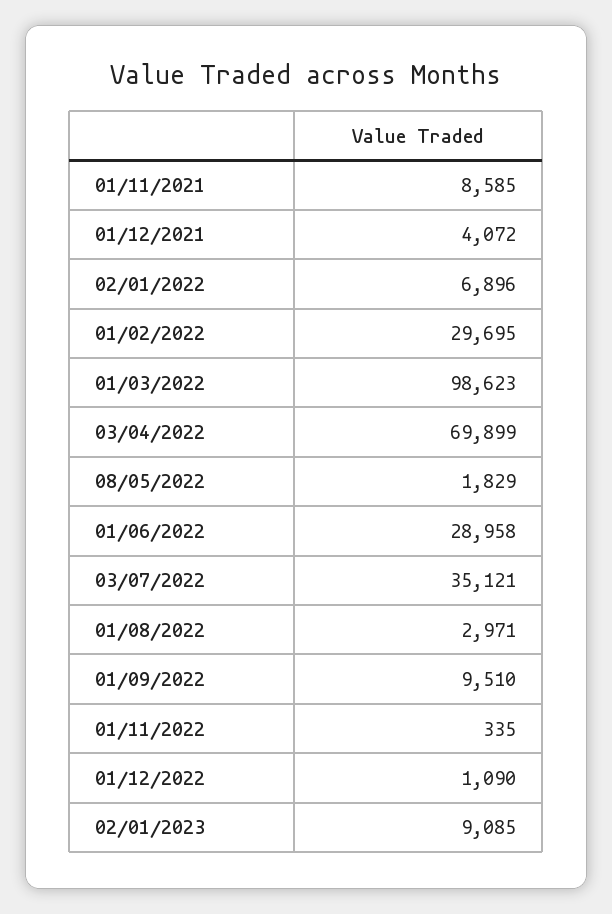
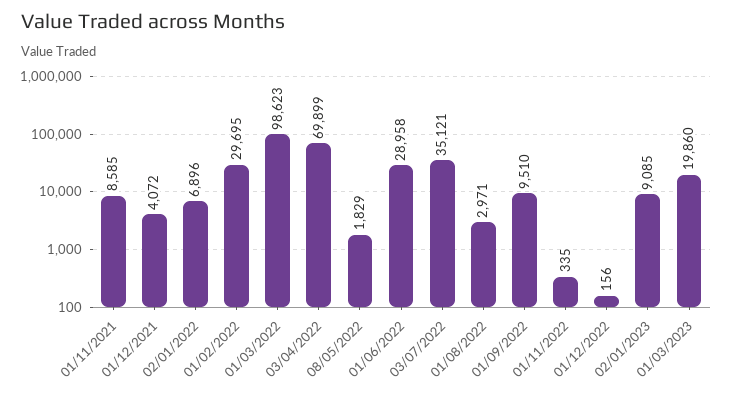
01/12/2022: 1090 -> 156
01/03/2023: none -> 19860

